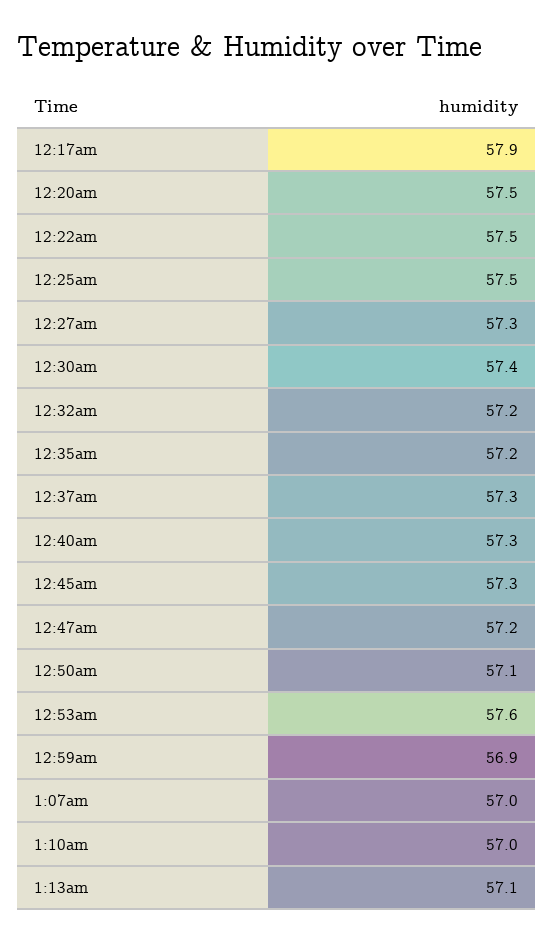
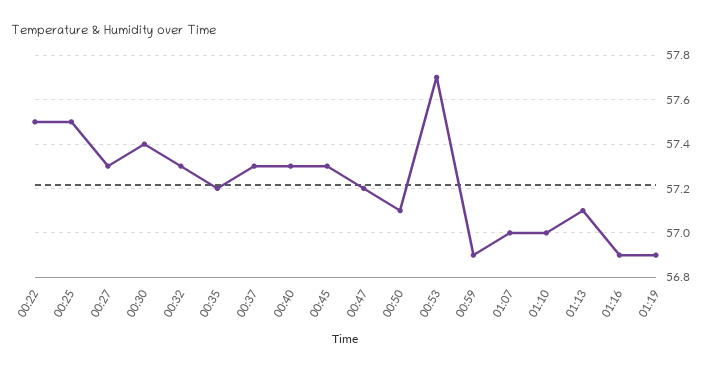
12:17am: 57.9 -> none
12:20am: 57.5 -> none
12:32am: 57.2 -> 57.3
12:53am: 57.6 -> 57.7
01:16: none -> 56.9
01:19: none -> 56.9

